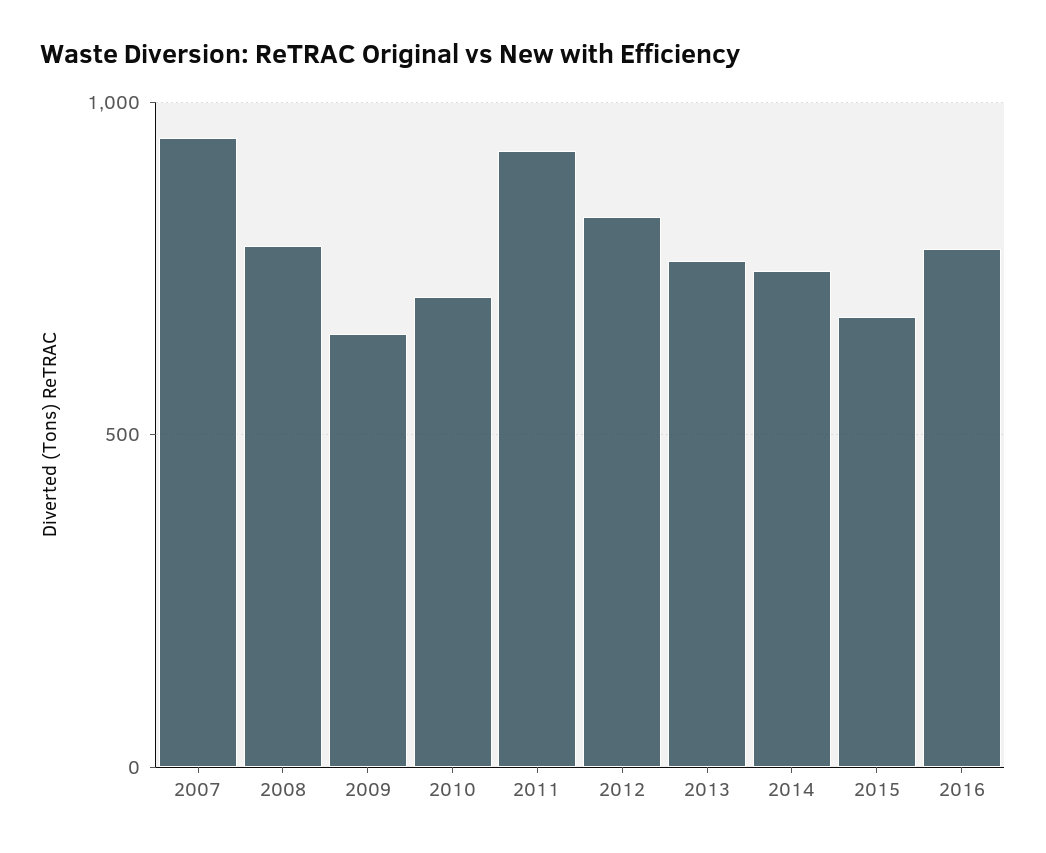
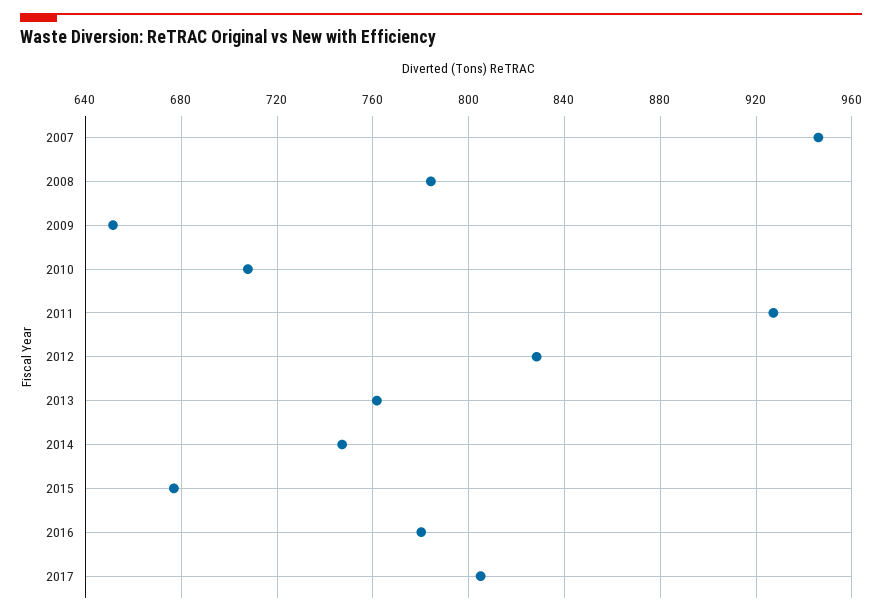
2017: none -> 805

